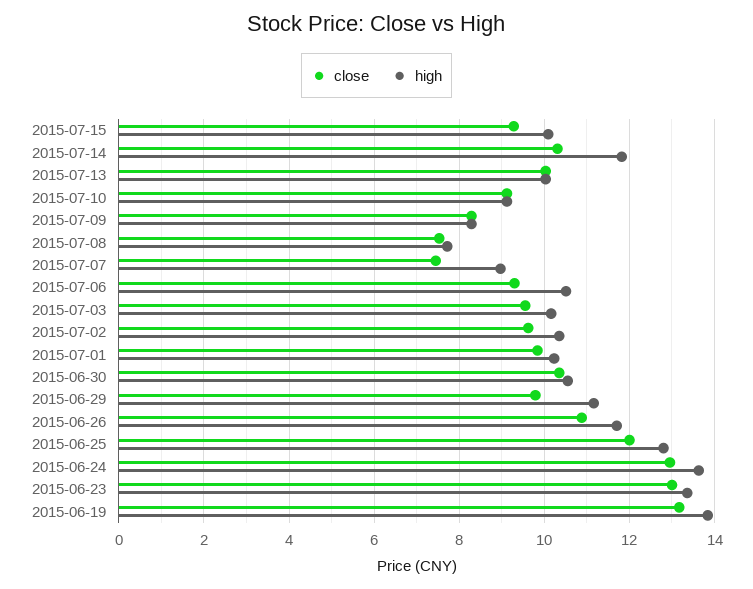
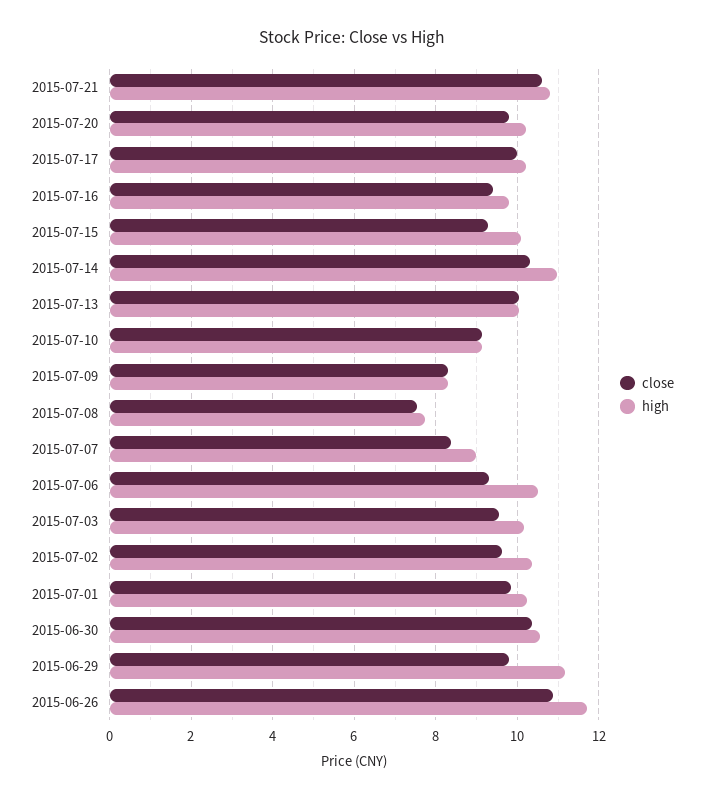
high, 2015-07-14: 11.8 -> 11
close, 2015-07-07: 7.4 -> 8.4
close, 2015-06-25: 12 -> none
high, 2015-06-25: 12.8 -> none
close, 2015-06-24: 13 -> none
high, 2015-06-24: 13.6 -> none
close, 2015-06-23: 13 -> none
high, 2015-06-23: 13.4 -> none
close, 2015-06-19: 13.2 -> none
high, 2015-06-19: 13.8 -> none
close, 2015-07-21: none -> 10.6
high, 2015-07-21: none -> 10.8
close, 2015-07-20: none -> 9.8
high, 2015-07-20: none -> 10.2
close, 2015-07-17: none -> 10
high, 2015-07-17: none -> 10.2
close, 2015-07-16: none -> 9.4
high, 2015-07-16: none -> 9.8

